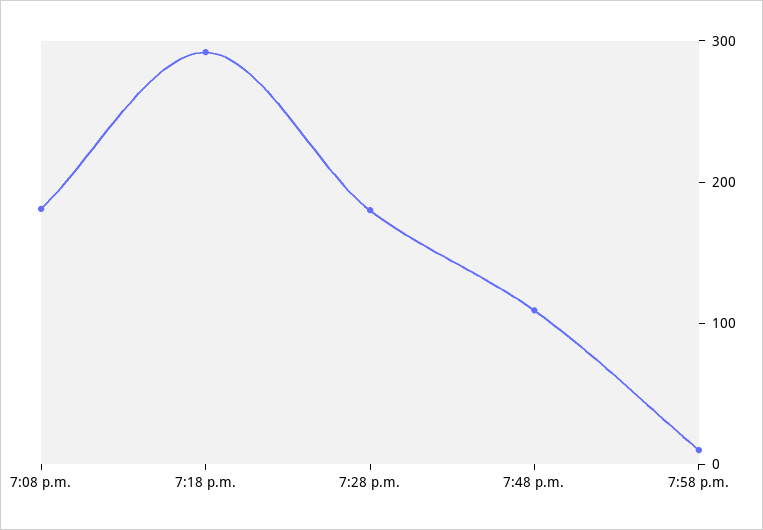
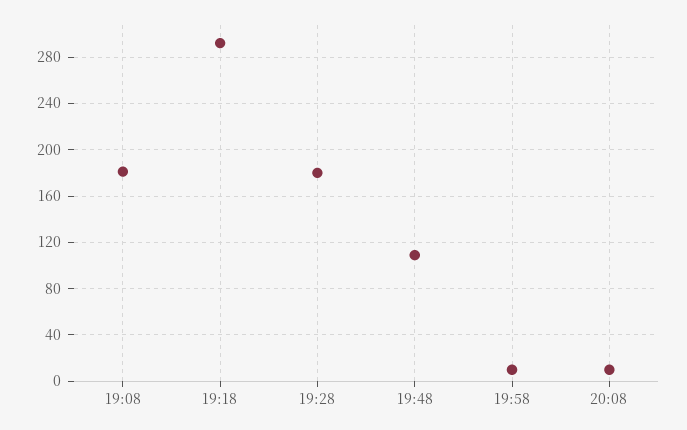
20:08: none -> 10

